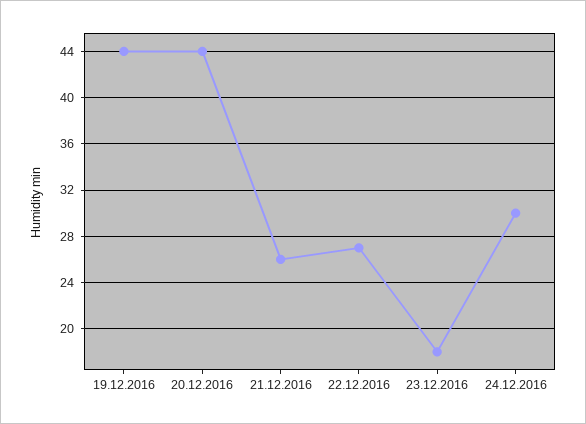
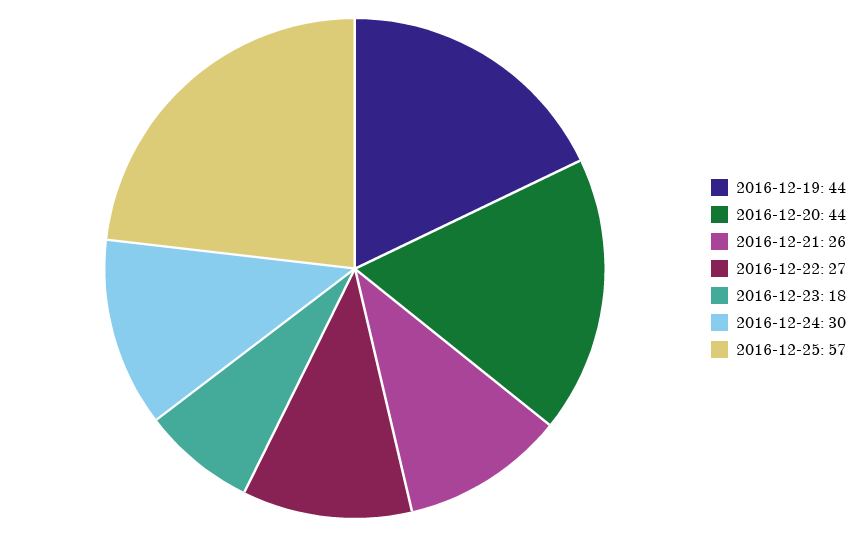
2016-12-25: none -> 57

